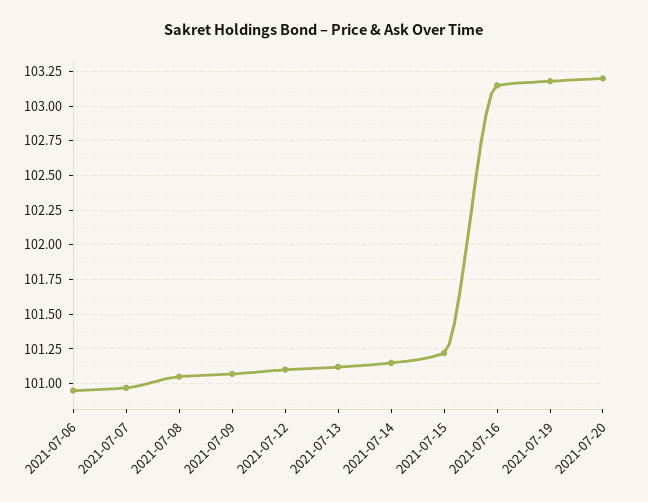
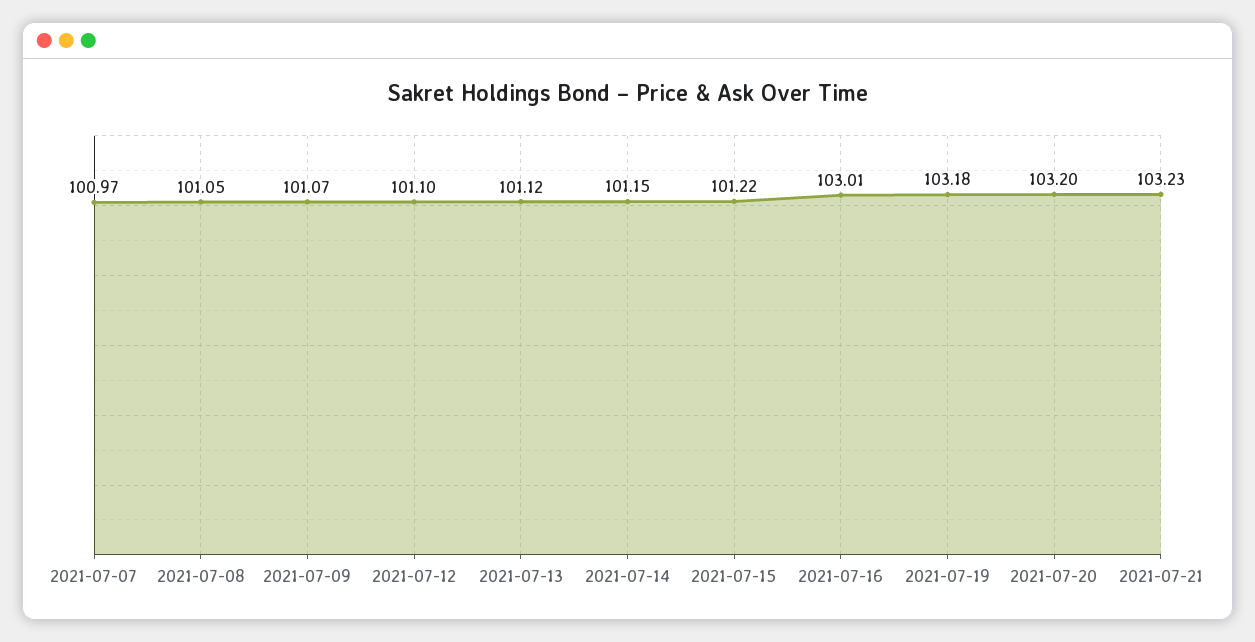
2021-07-06: 100.95 -> none
2021-07-16: 103.15 -> 103.01
2021-07-21: none -> 103.23

